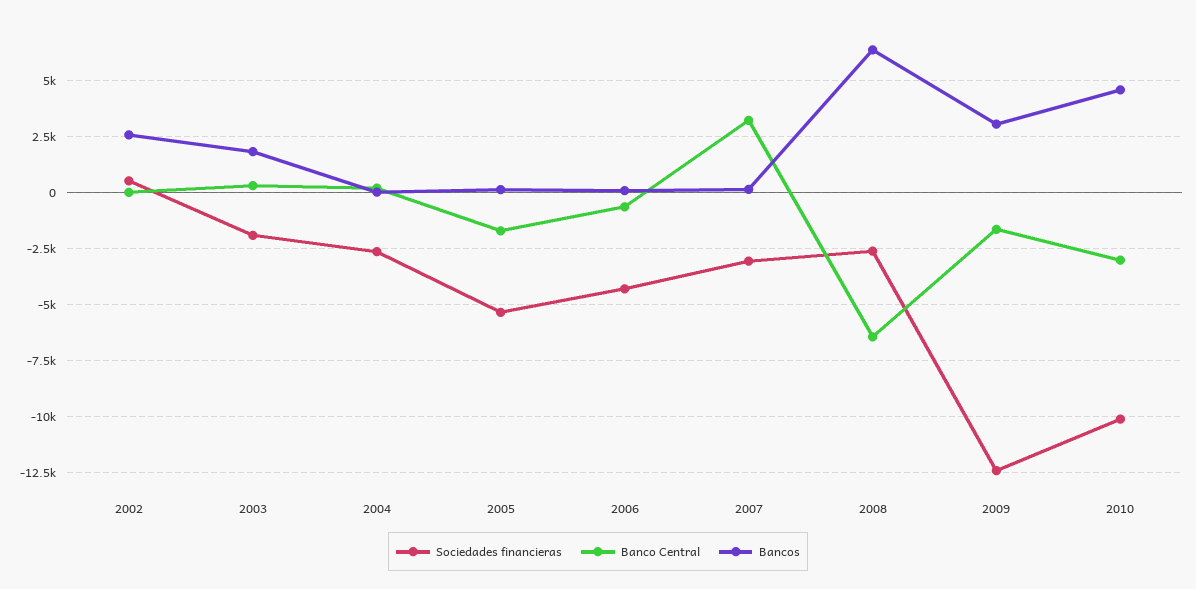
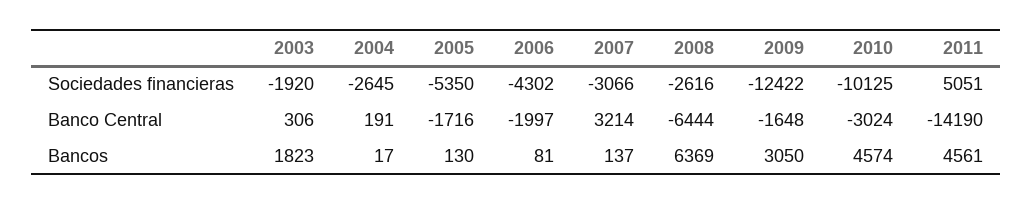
Sociedades financieras, 2002: 500 -> none
Banco Central, 2002: 0 -> none
Bancos, 2002: 2500 -> none
Banco Central, 2006: -500 -> -1997
Sociedades financieras, 2011: none -> 5051
Banco Central, 2011: none -> -14190
Bancos, 2011: none -> 4561

